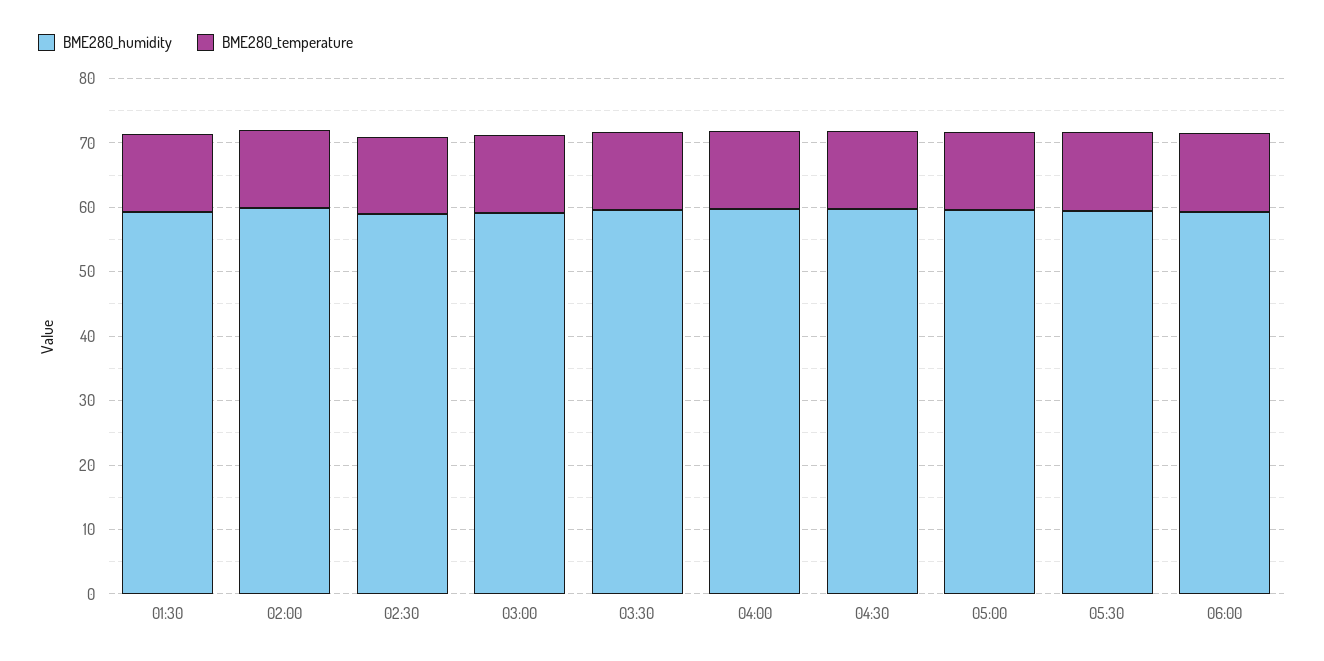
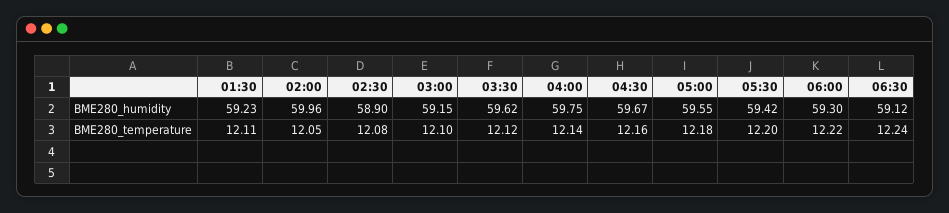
BME280_humidity, 06:30: none -> 59.12
BME280_temperature, 06:30: none -> 12.24

